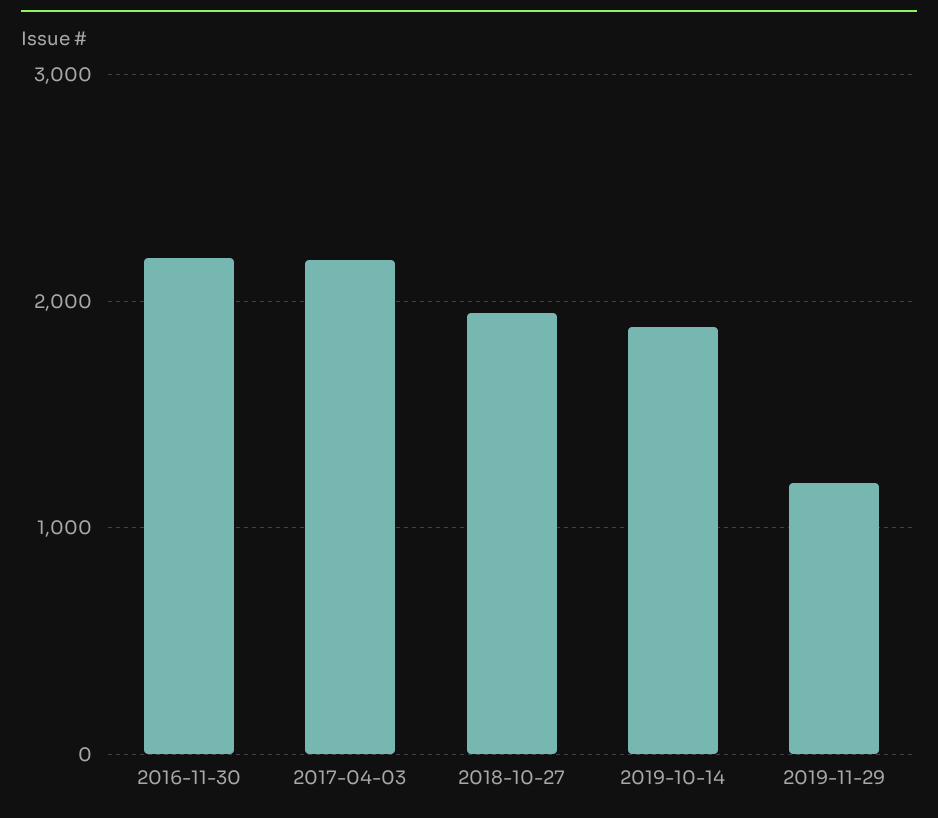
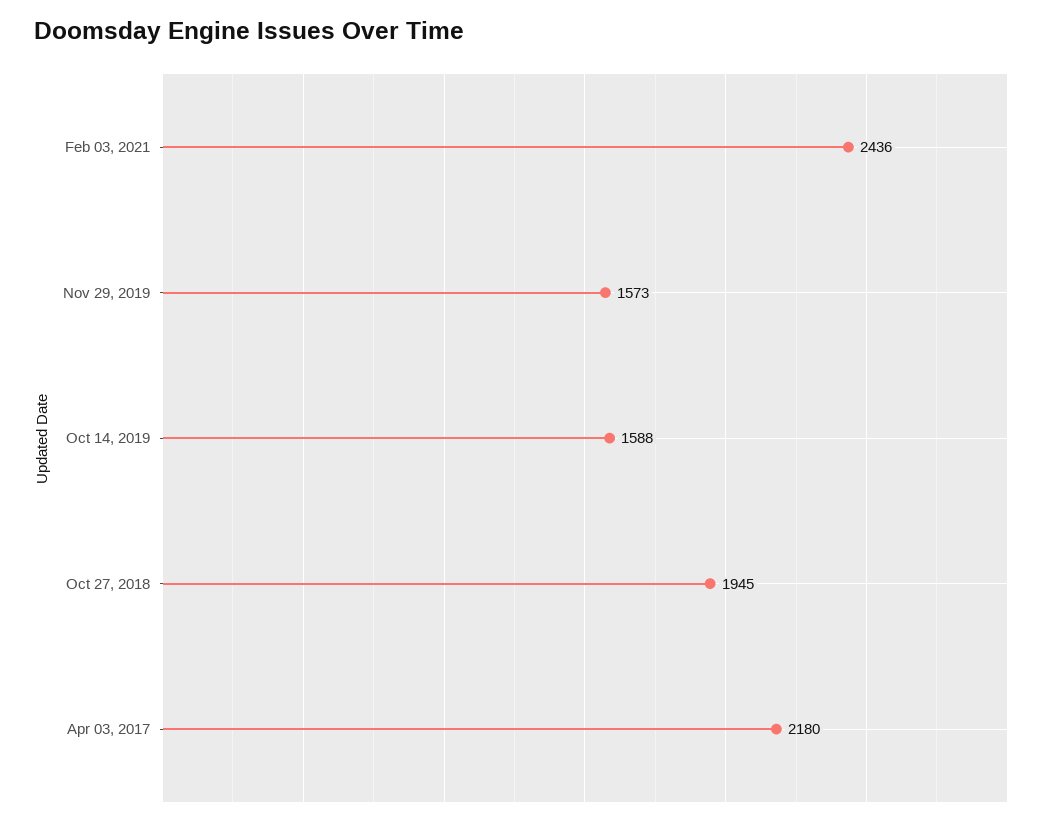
2016-11-30: 2200 -> none
2019-10-14: 1900 -> 1588
2019-11-29: 1200 -> 1573
Feb 03, 2021: none -> 2436

